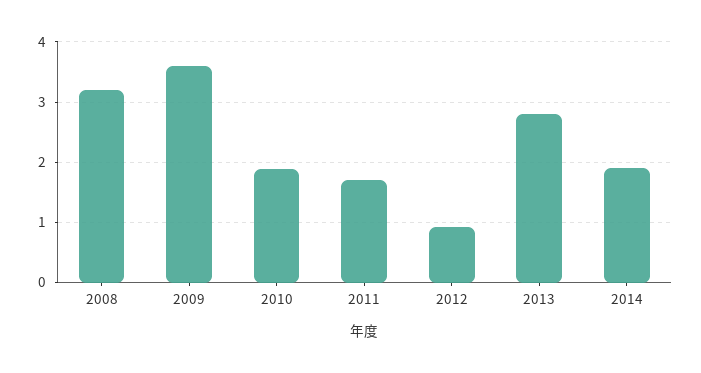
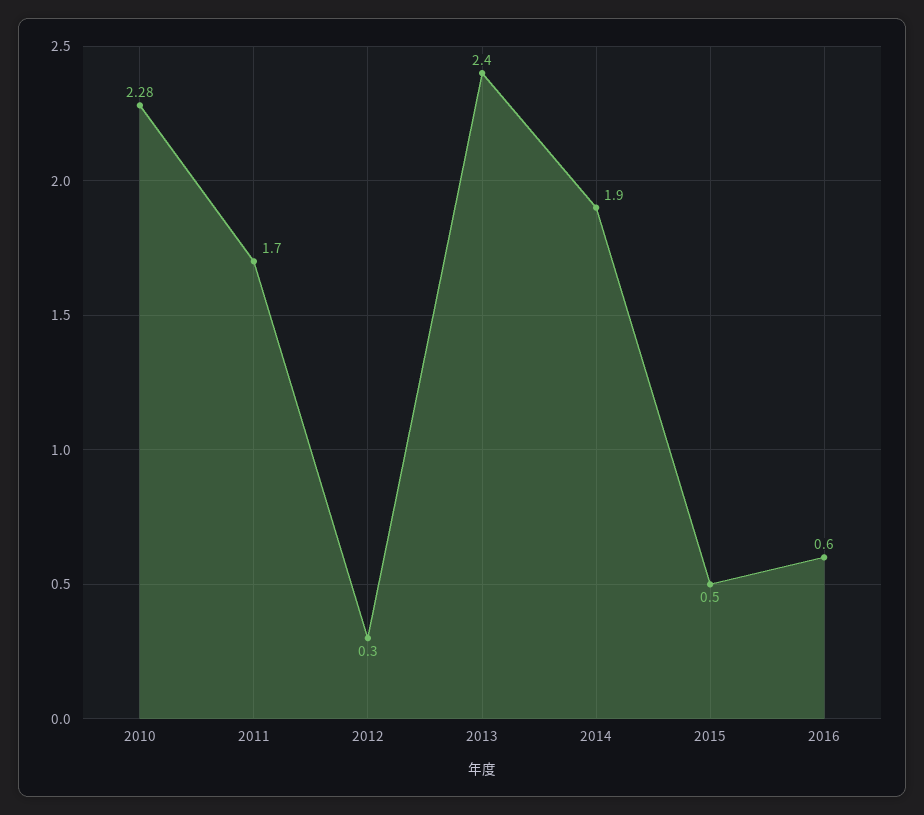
2008: 3.2 -> none
2009: 3.6 -> none
2010: 1.9 -> 2.28
2012: 0.9 -> 0.3
2013: 2.8 -> 2.4
2015: none -> 0.5
2016: none -> 0.6

